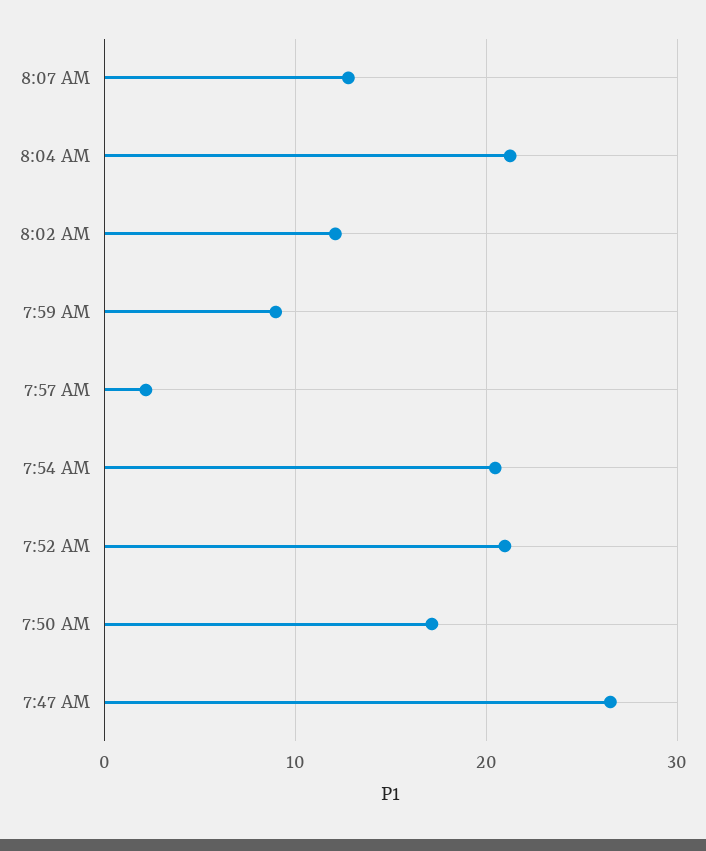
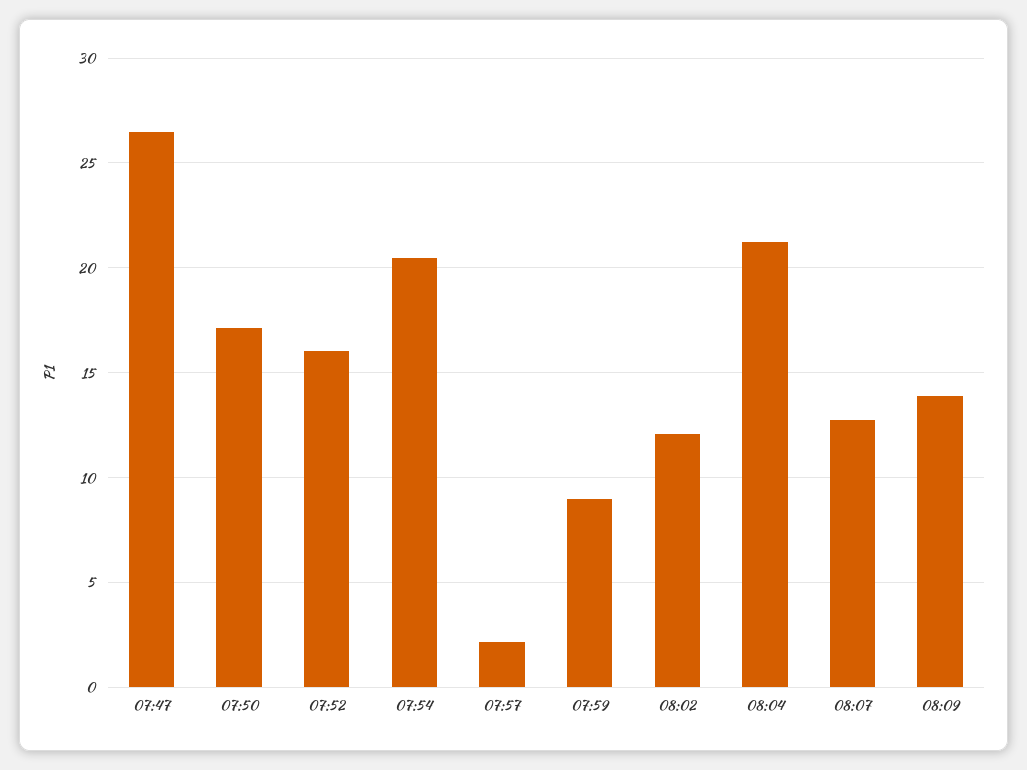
7:52 AM: 21 -> 16
08:09: none -> 14

